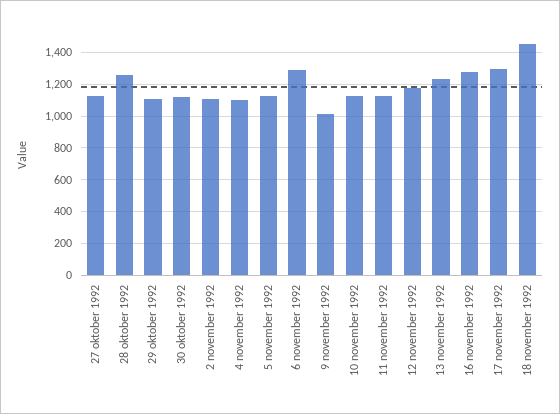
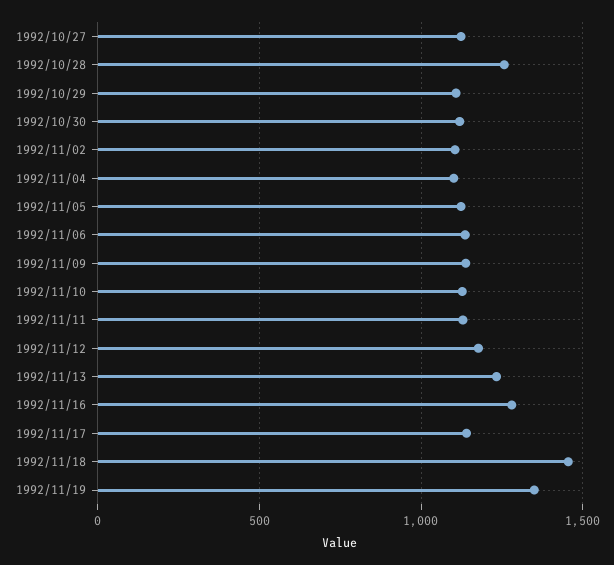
6 november 1992: 1300 -> 1150
9 november 1992: 1000 -> 1150
17 november 1992: 1300 -> 1150
1992/11/19: none -> 1350

